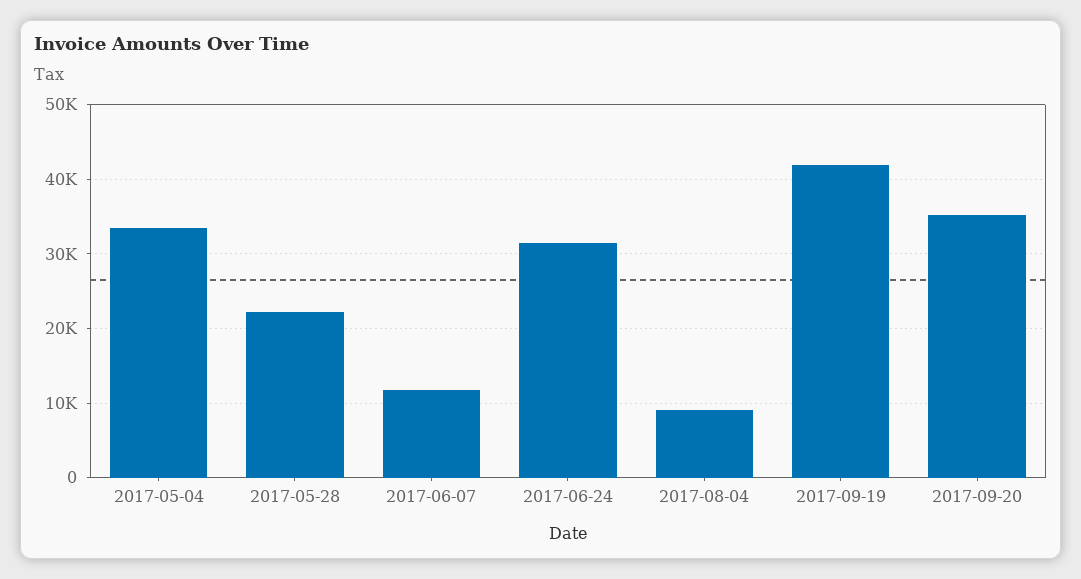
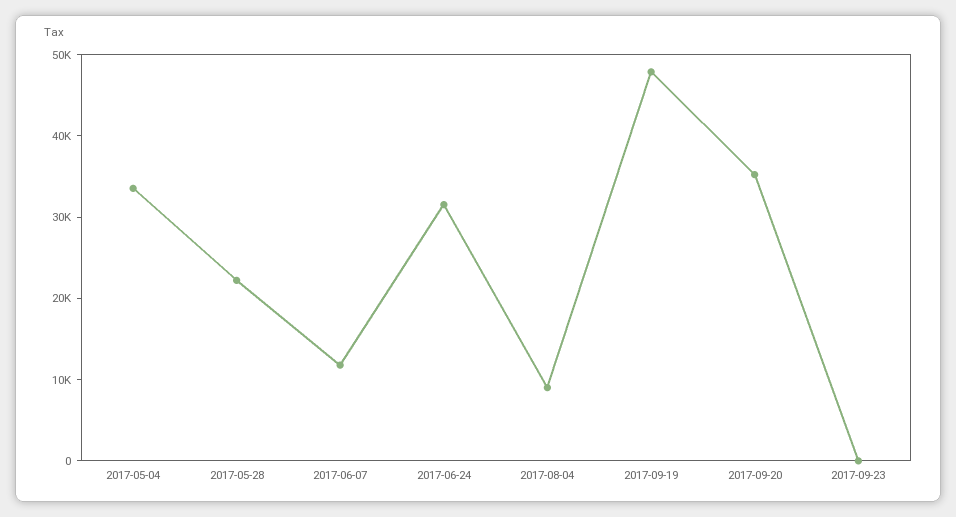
2017-09-19: 42000 -> 48000
2017-09-23: none -> 0

